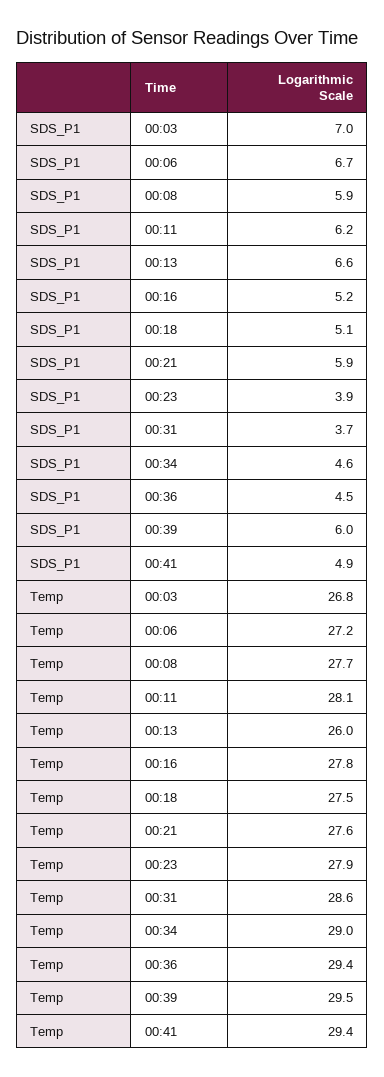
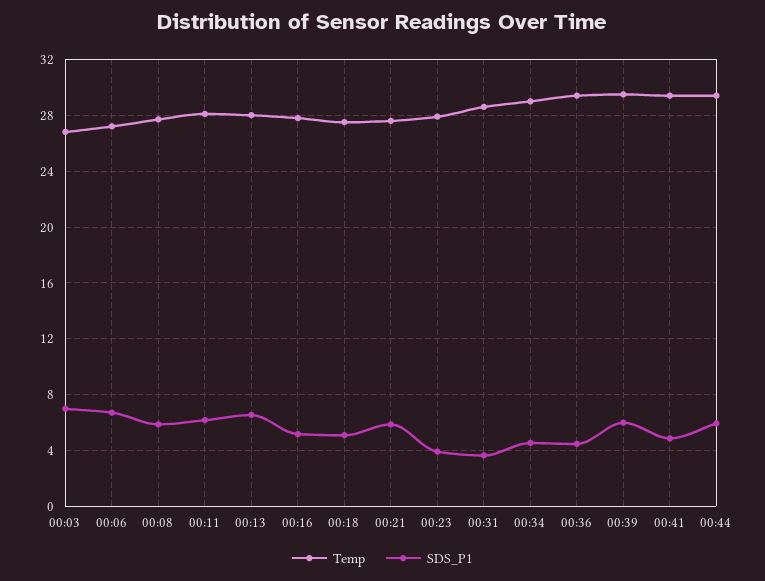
Temp, 00:13: 26 -> 28
Temp, 00:44: none -> 29.5
SDS_P1, 00:44: none -> 6

